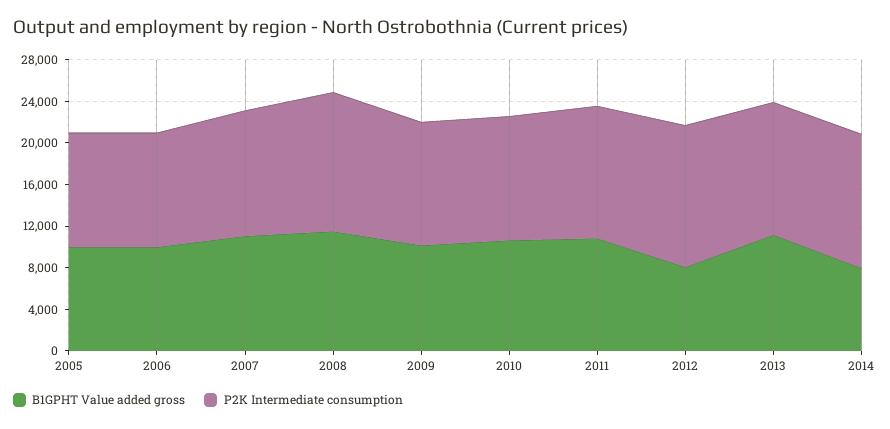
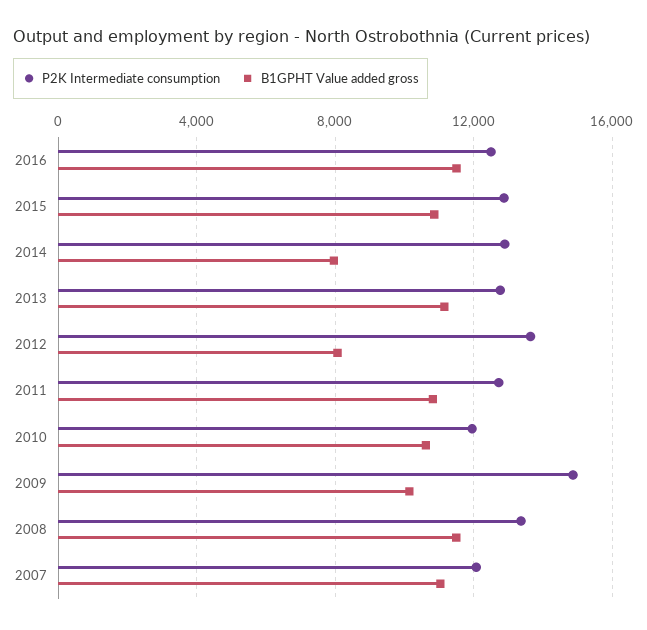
B1GPHT Value added gross, 2005: 10000 -> none
P2K Intermediate consumption, 2005: 11000 -> none
B1GPHT Value added gross, 2006: 10000 -> none
P2K Intermediate consumption, 2006: 11000 -> none
P2K Intermediate consumption, 2009: 12000 -> 15000
P2K Intermediate consumption, 2016: none -> 12500
B1GPHT Value added gross, 2016: none -> 11500
P2K Intermediate consumption, 2015: none -> 13000
B1GPHT Value added gross, 2015: none -> 11000

